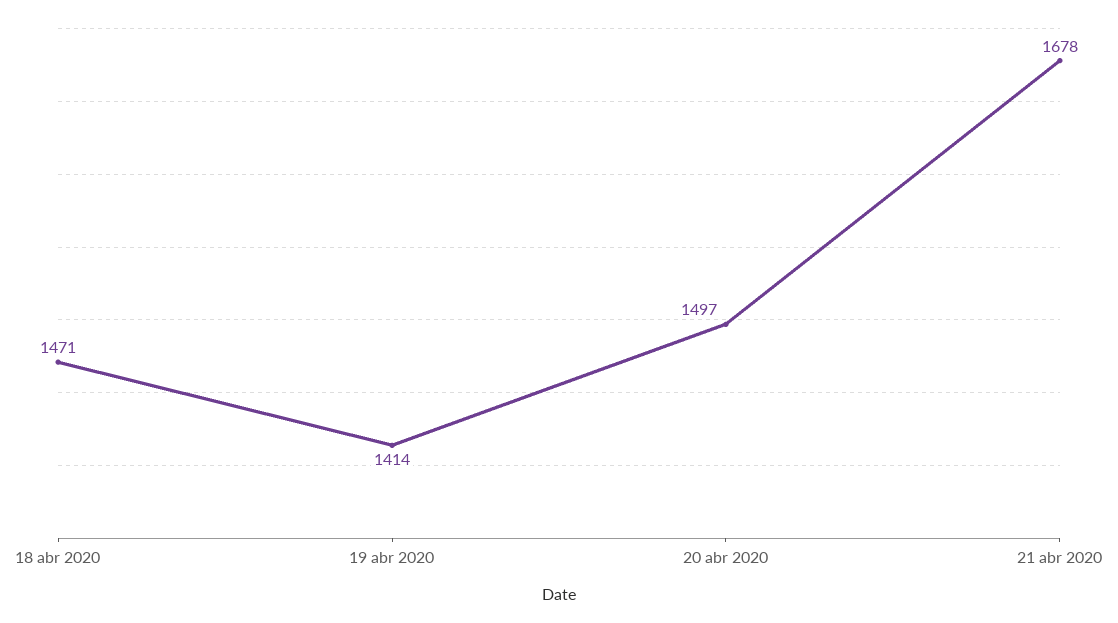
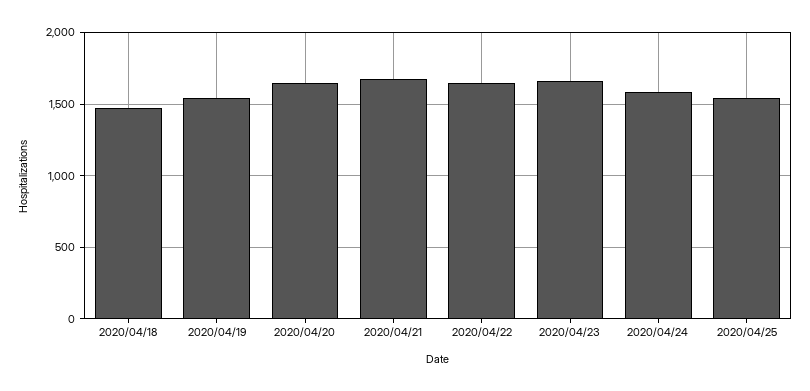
19 abr 2020: 1414 -> 1550
20 abr 2020: 1497 -> 1650
2020/04/22: none -> 1650
2020/04/23: none -> 1650
2020/04/24: none -> 1600
2020/04/25: none -> 1550

